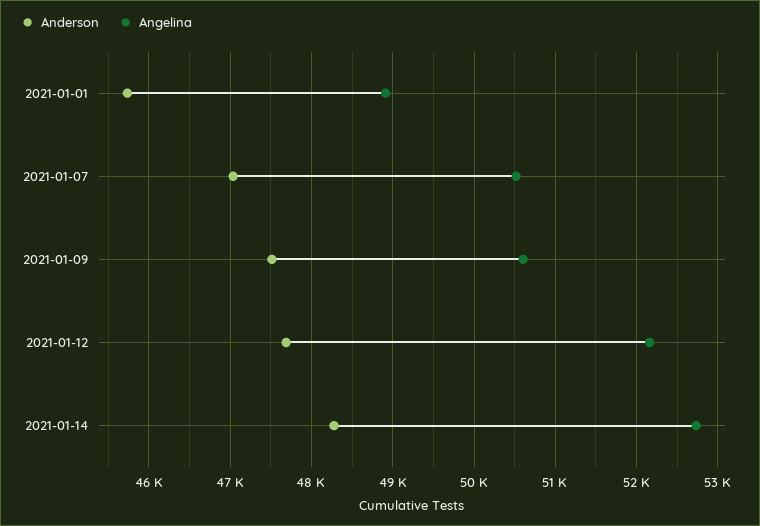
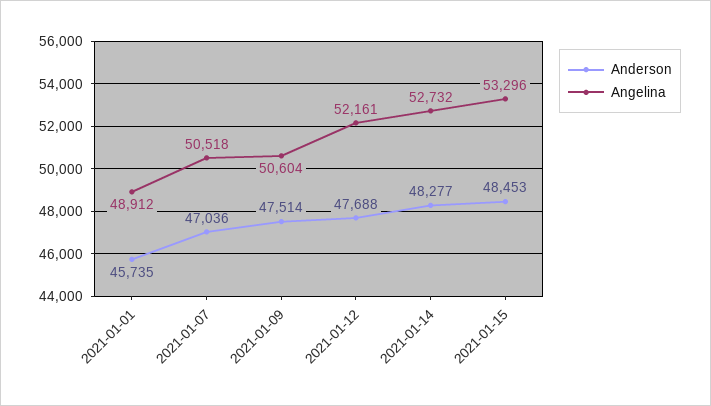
Anderson, 2021-01-15: none -> 48453
Angelina, 2021-01-15: none -> 53296

